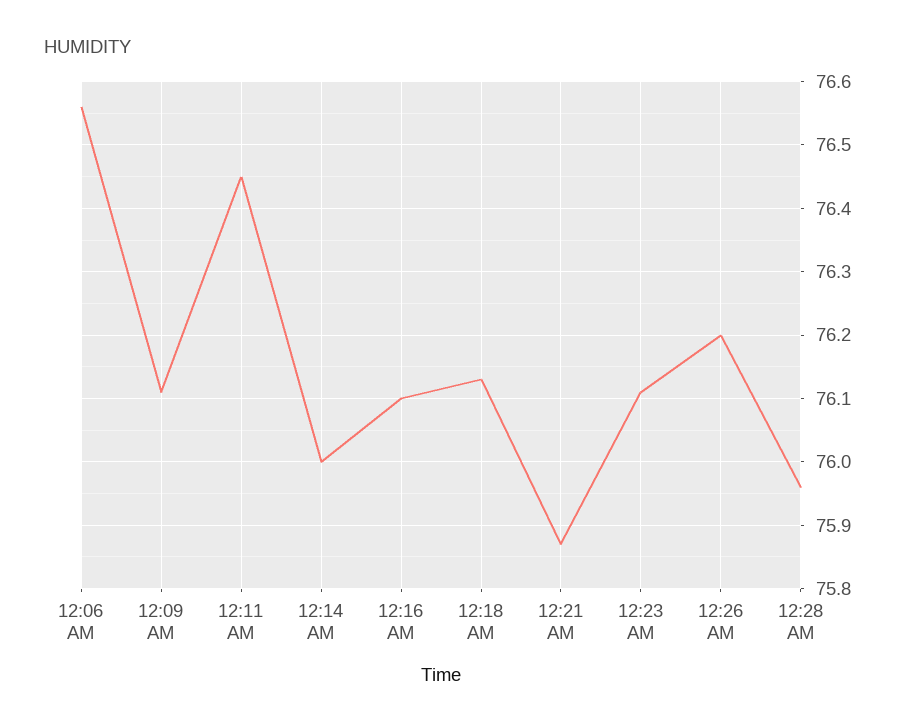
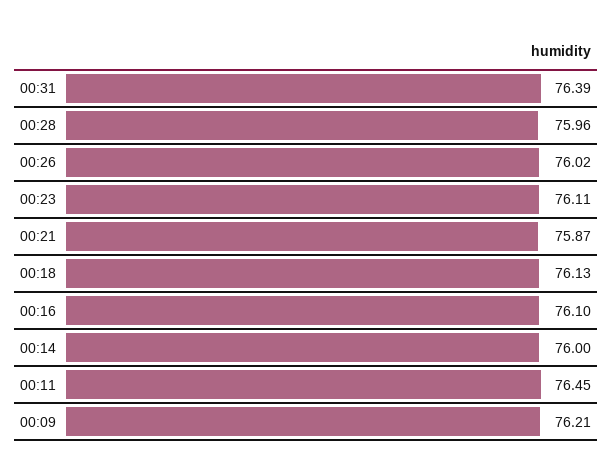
12:06 AM: 76.56 -> none
12:09 AM: 76.11 -> 76.21
12:26 AM: 76.2 -> 76.02
00:31: none -> 76.39

